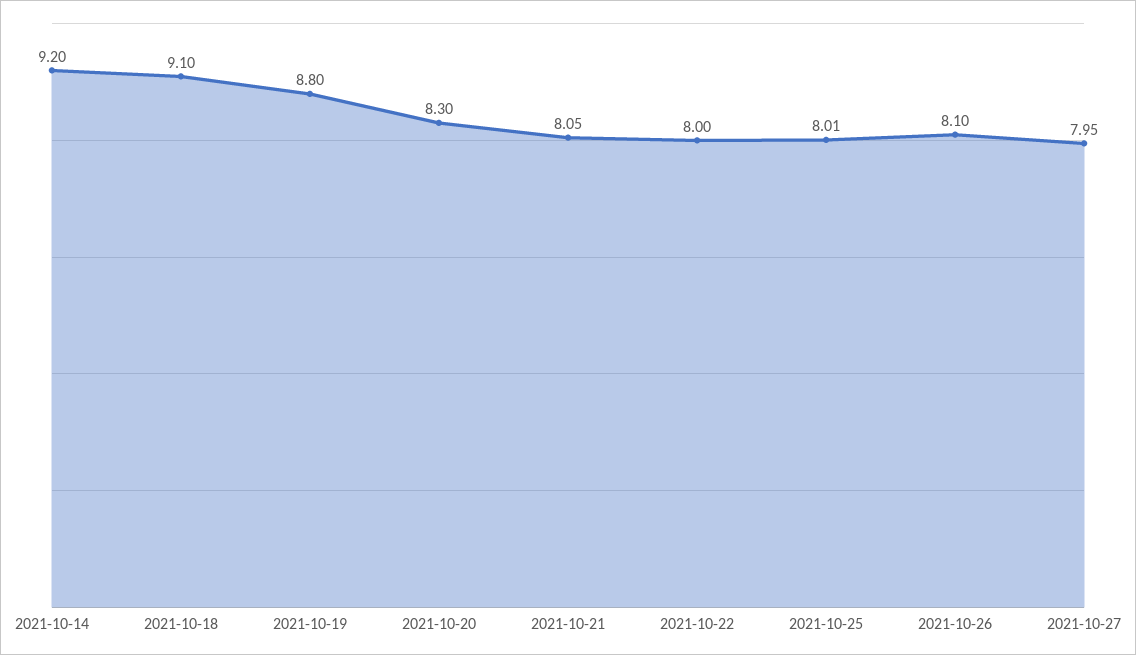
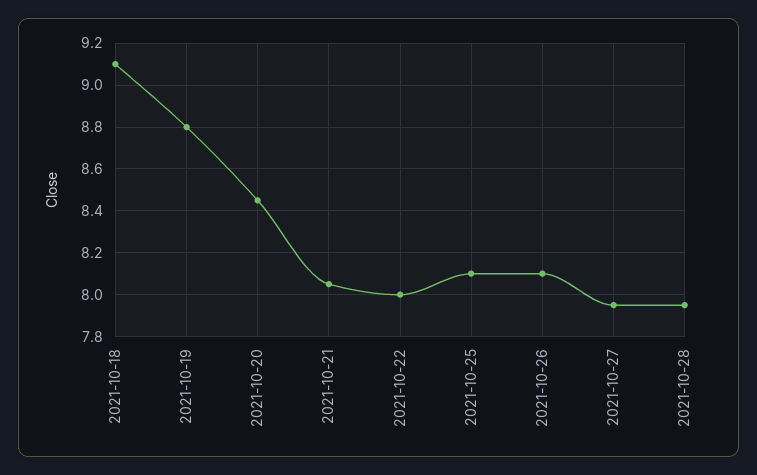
2021-10-14: 9.2 -> none
2021-10-20: 8.3 -> 8.45
2021-10-25: 8.01 -> 8.1
2021-10-28: none -> 7.95

